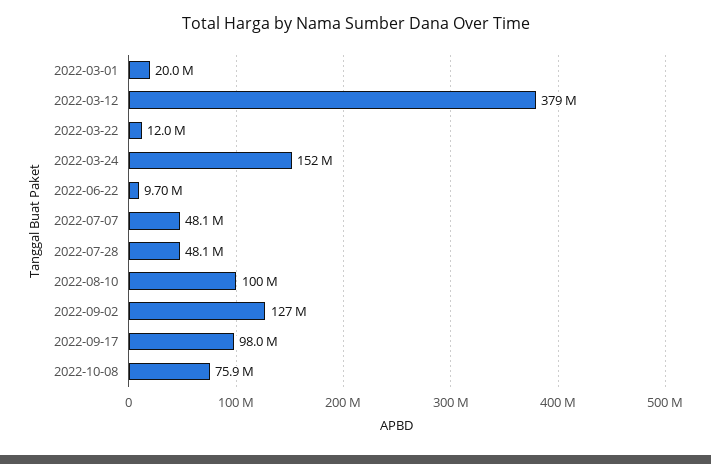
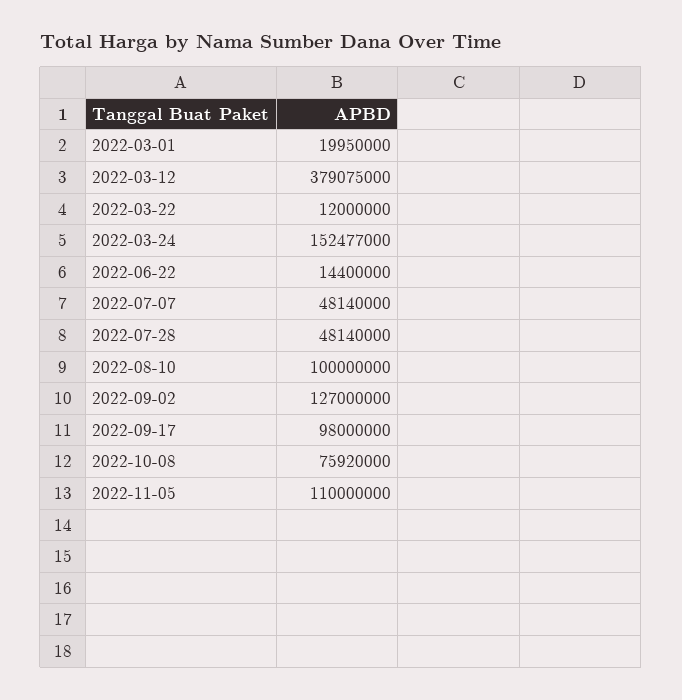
2022-06-22: 9700000 -> 14400000
2022-11-05: none -> 110000000

